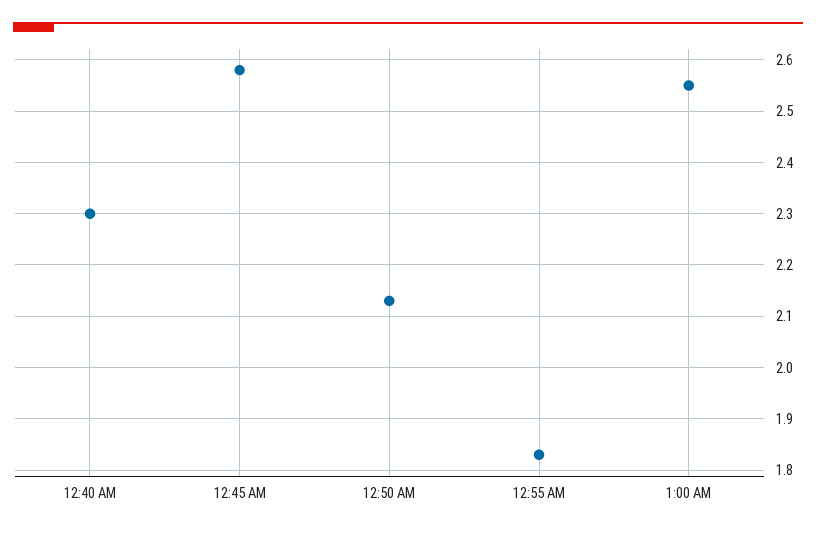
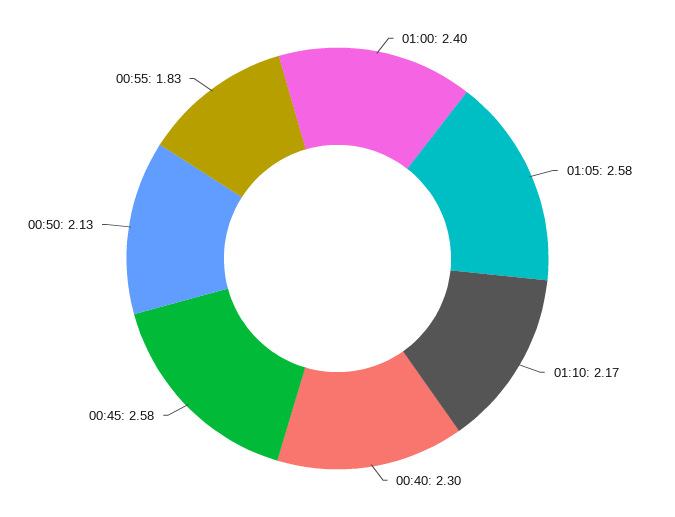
1:00 AM: 2.55 -> 2.4
01:05: none -> 2.58
01:10: none -> 2.17

